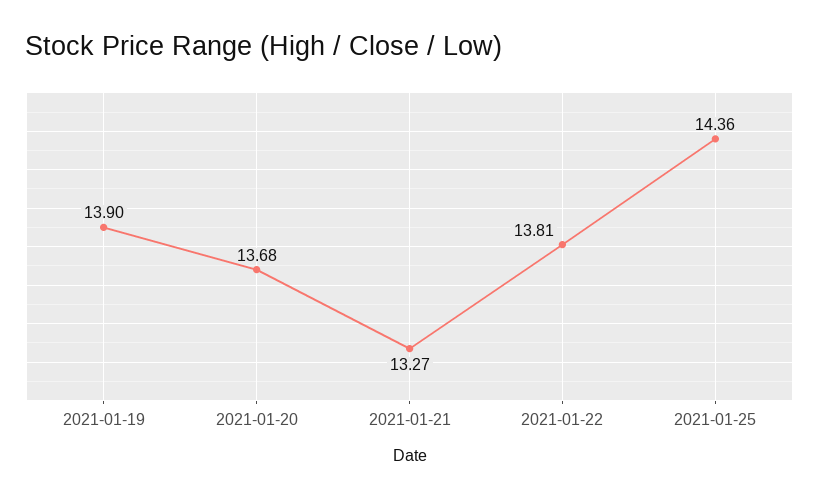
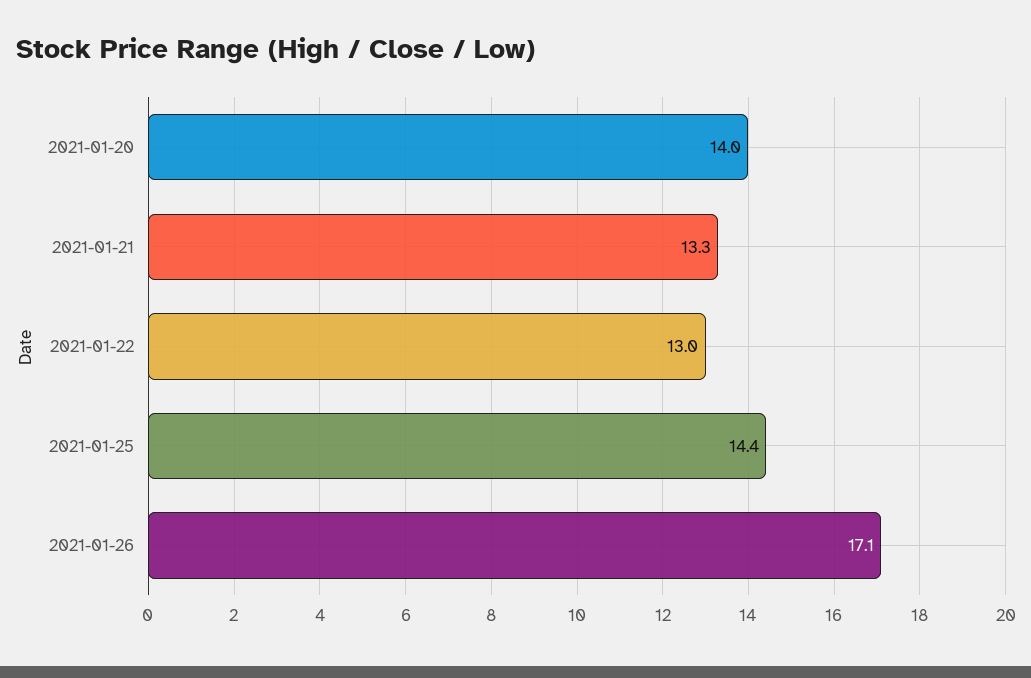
2021-01-19: 13.9 -> none
2021-01-20: 13.68 -> 14
2021-01-22: 13.81 -> 13
2021-01-26: none -> 17.1

